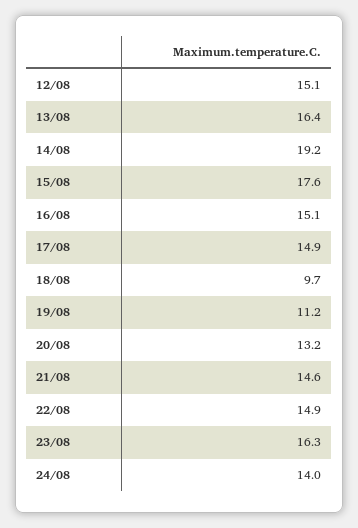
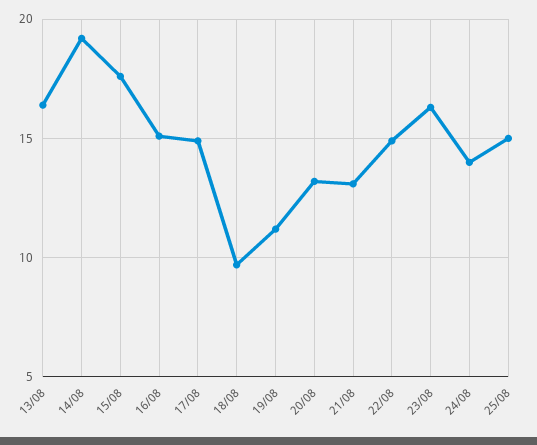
12/08: 15.1 -> none
21/08: 14.6 -> 13
25/08: none -> 15

